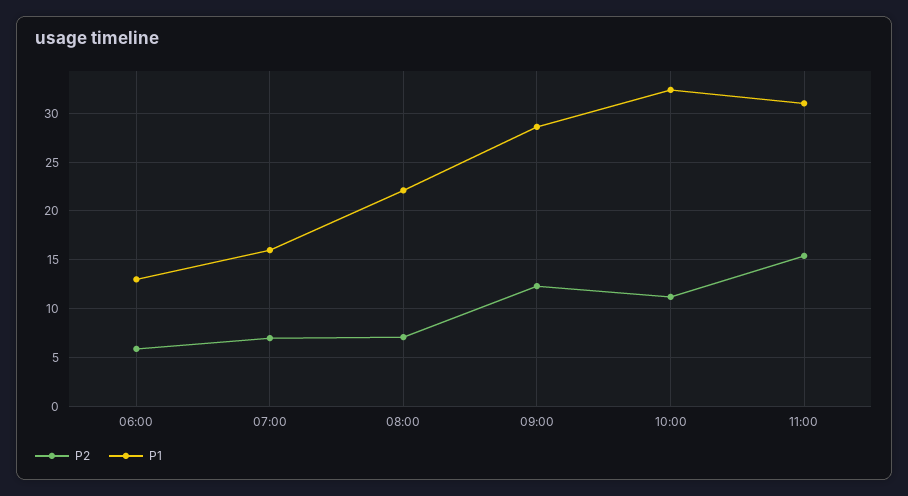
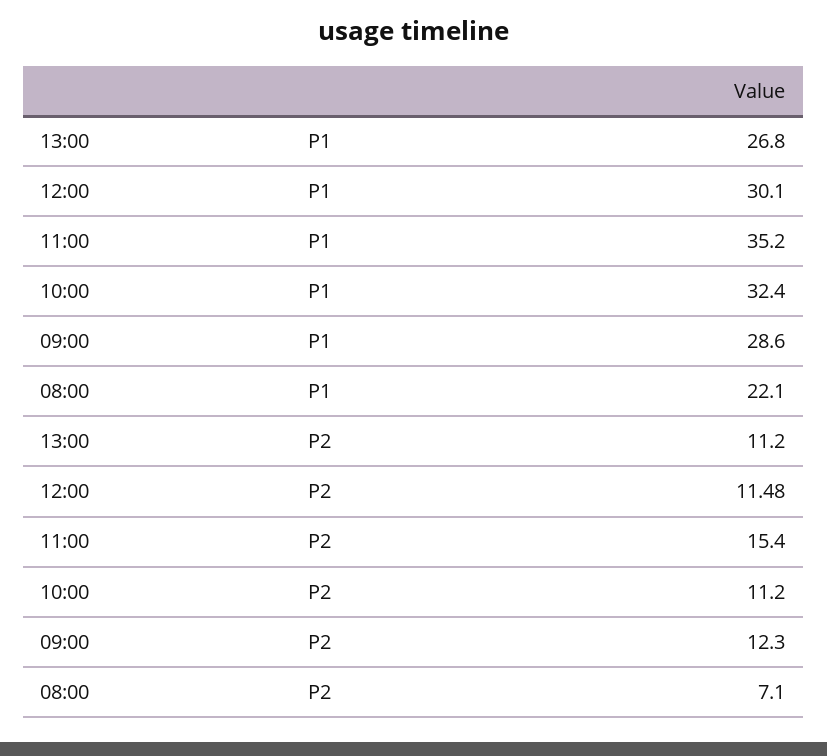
P2, 06:00: 6 -> none
P1, 06:00: 13 -> none
P2, 07:00: 7 -> none
P1, 07:00: 16 -> none
P1, 11:00: 31 -> 35.2
P1, 13:00: none -> 26.8
P1, 12:00: none -> 30.1
P2, 13:00: none -> 11.2
P2, 12:00: none -> 11.48

